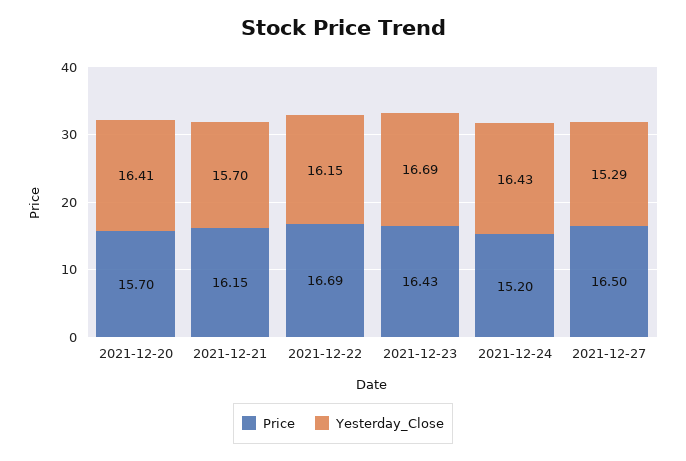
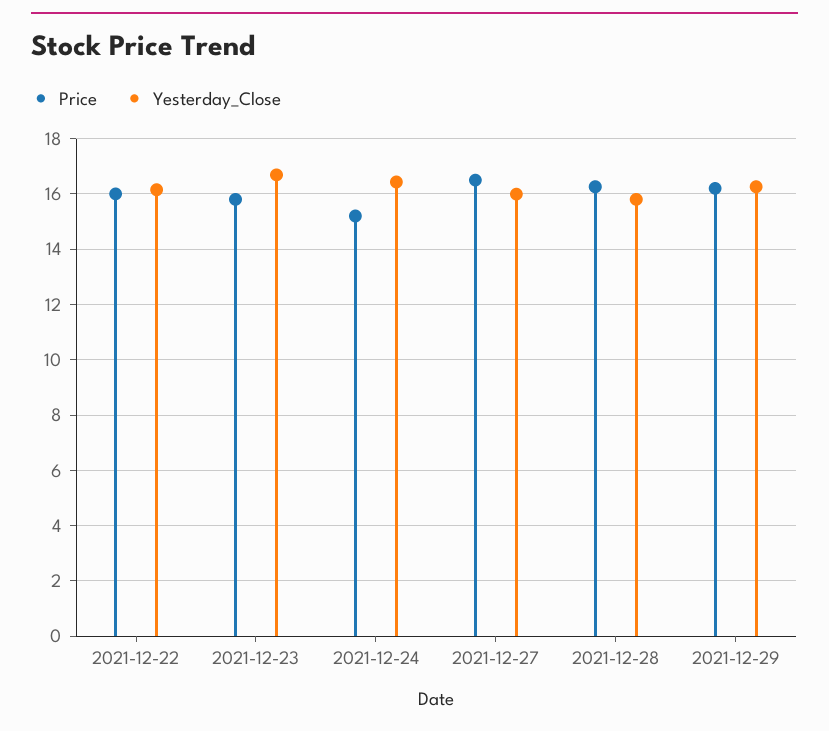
Price, 2021-12-20: 15.7 -> none
Yesterday_Close, 2021-12-20: 16.41 -> none
Price, 2021-12-21: 16.15 -> none
Yesterday_Close, 2021-12-21: 15.7 -> none
Price, 2021-12-22: 16.69 -> 16
Price, 2021-12-23: 16.43 -> 15.75
Yesterday_Close, 2021-12-27: 15.29 -> 16
Price, 2021-12-28: none -> 16.25
Yesterday_Close, 2021-12-28: none -> 15.75
Price, 2021-12-29: none -> 16.25
Yesterday_Close, 2021-12-29: none -> 16.25

